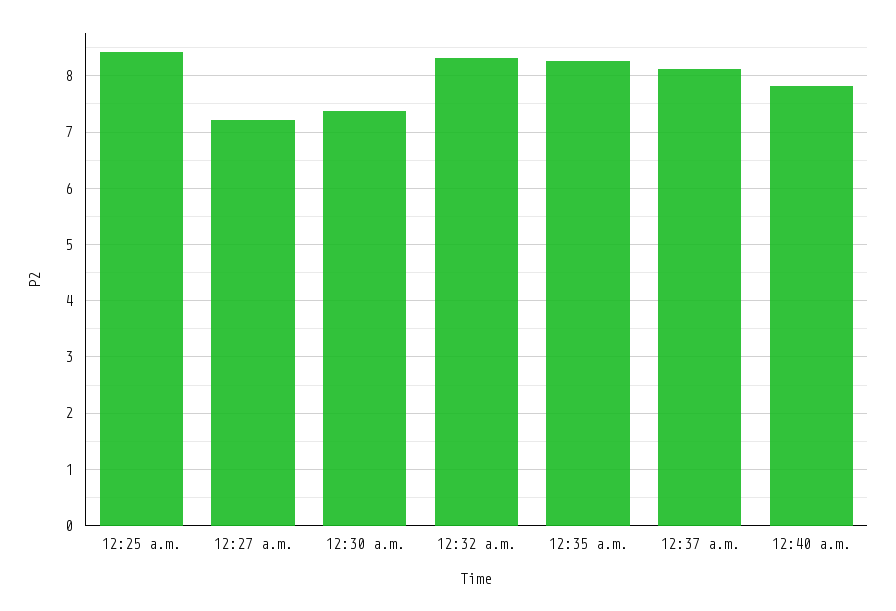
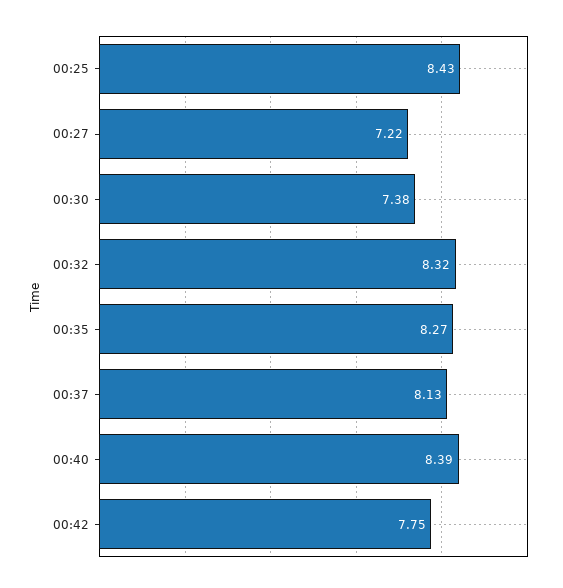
12:40 a.m.: 7.8 -> 8.39
00:42: none -> 7.75

